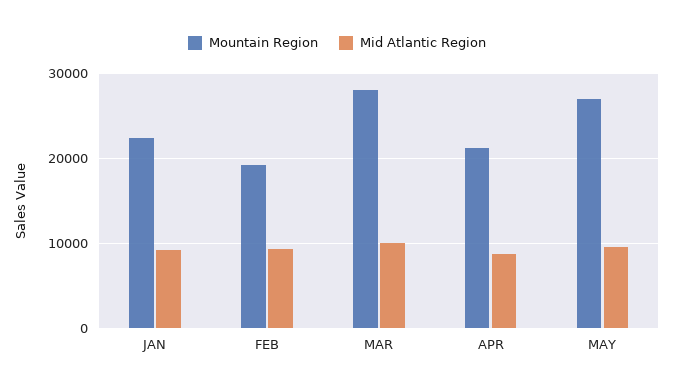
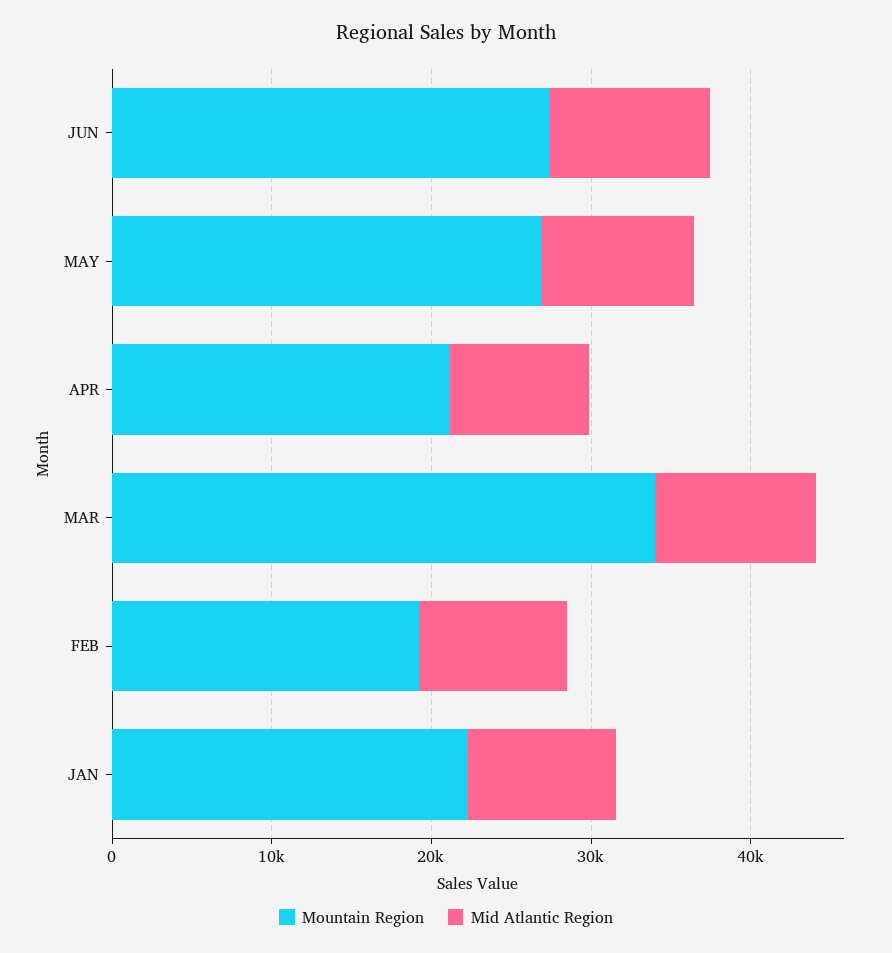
Mountain Region, MAR: 28000 -> 34000
Mountain Region, JUN: none -> 28000
Mid Atlantic Region, JUN: none -> 10000

